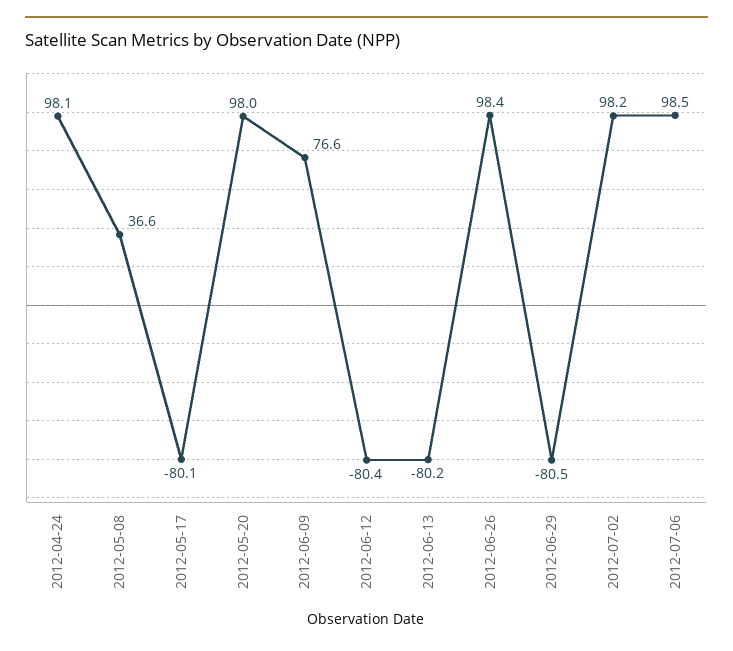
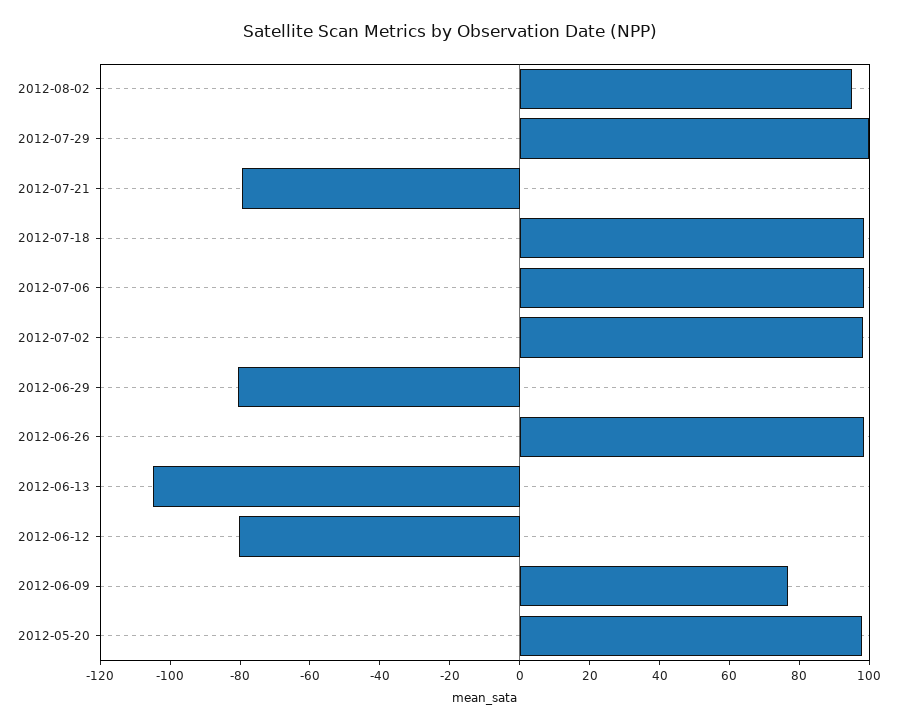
2012-04-24: 98.1 -> none
2012-05-08: 36.6 -> none
2012-05-17: -80.1 -> none
2012-06-13: -80.2 -> -105
2012-08-02: none -> 95
2012-07-29: none -> 100
2012-07-21: none -> -80
2012-07-18: none -> 100

